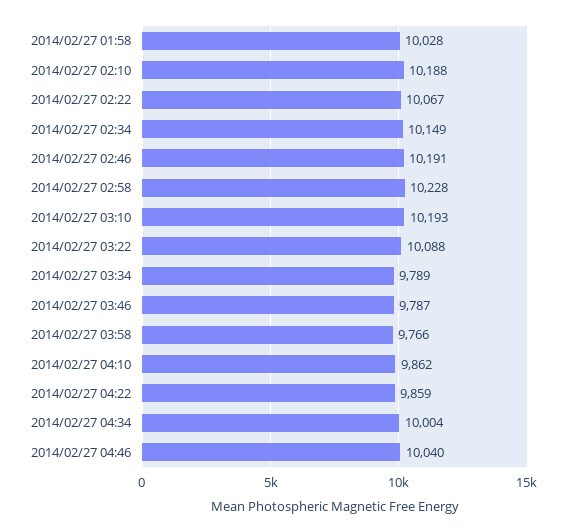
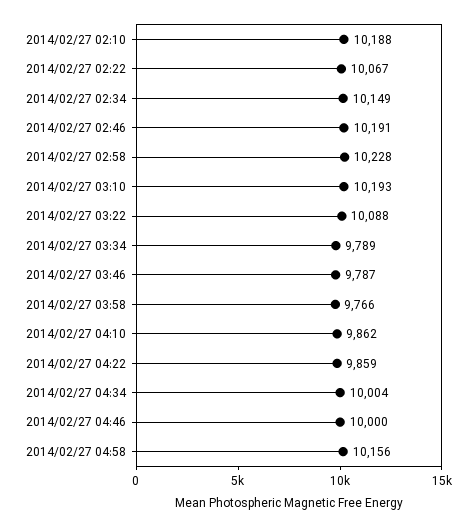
2014/02/27 01:58: 10028 -> none
2014/02/27 04:46: 10040 -> 10000
2014/02/27 04:58: none -> 10156

